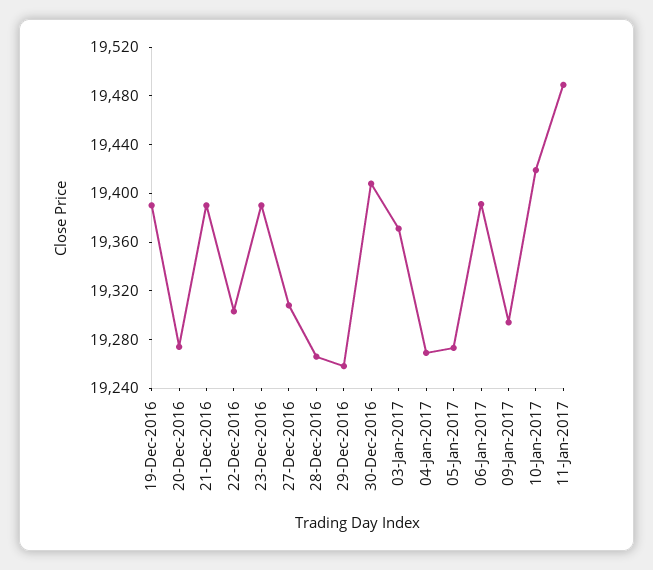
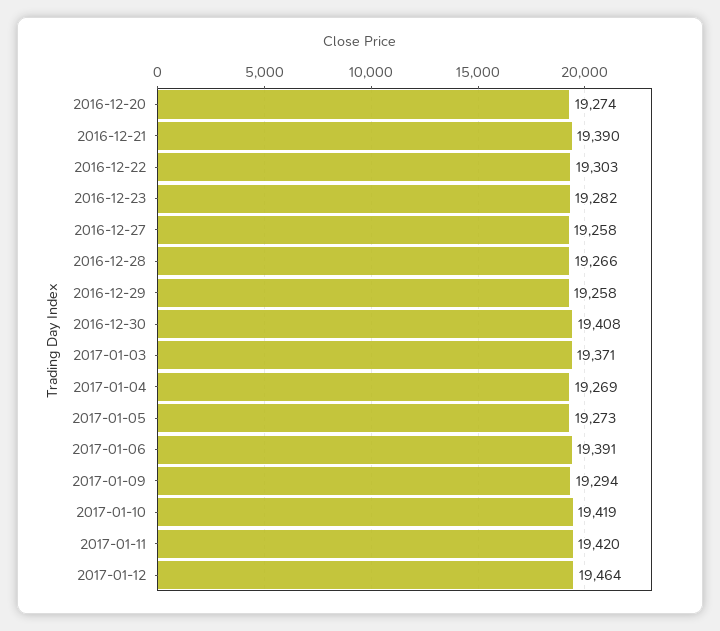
19-Dec-2016: 19390 -> none
23-Dec-2016: 19390 -> 19282
27-Dec-2016: 19310 -> 19258
11-Jan-2017: 19490 -> 19420
2017-01-12: none -> 19464

